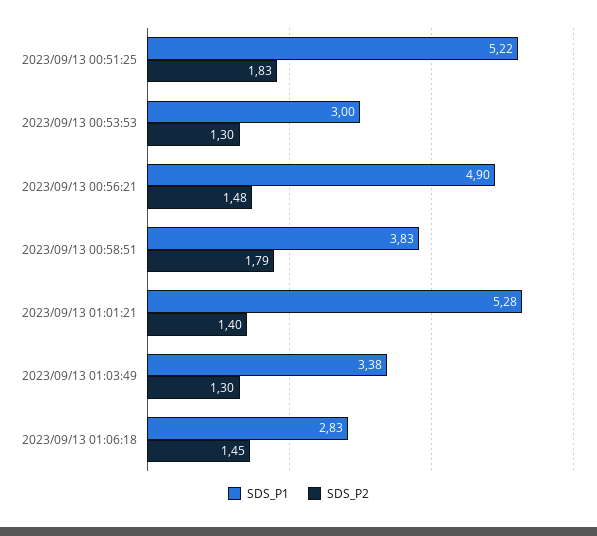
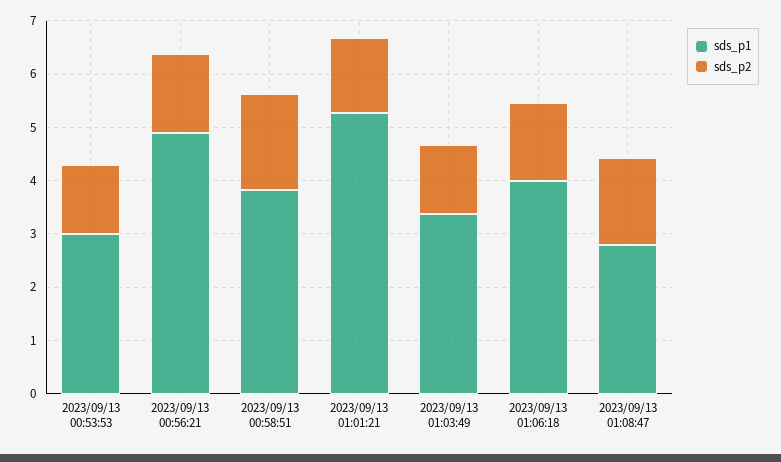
SDS_P1, 2023/09/13 00:51:25: 5.22 -> none
SDS_P2, 2023/09/13 00:51:25: 1.83 -> none
SDS_P1, 2023/09/13 01:06:18: 2.83 -> 4
SDS_P1, 2023/09/13 01:08:47: none -> 2.8
SDS_P2, 2023/09/13 01:08:47: none -> 1.6

